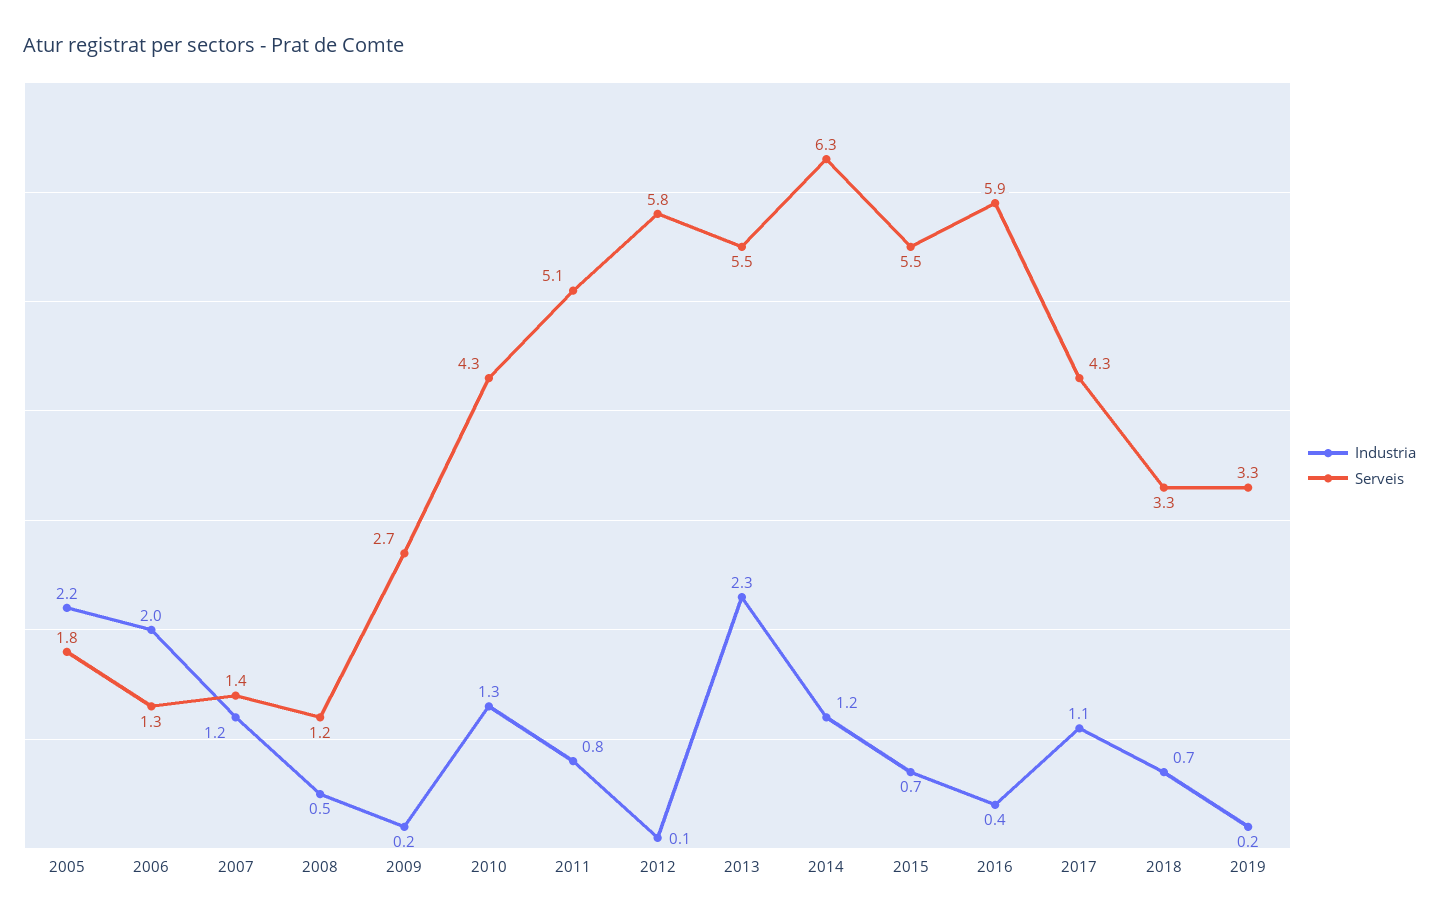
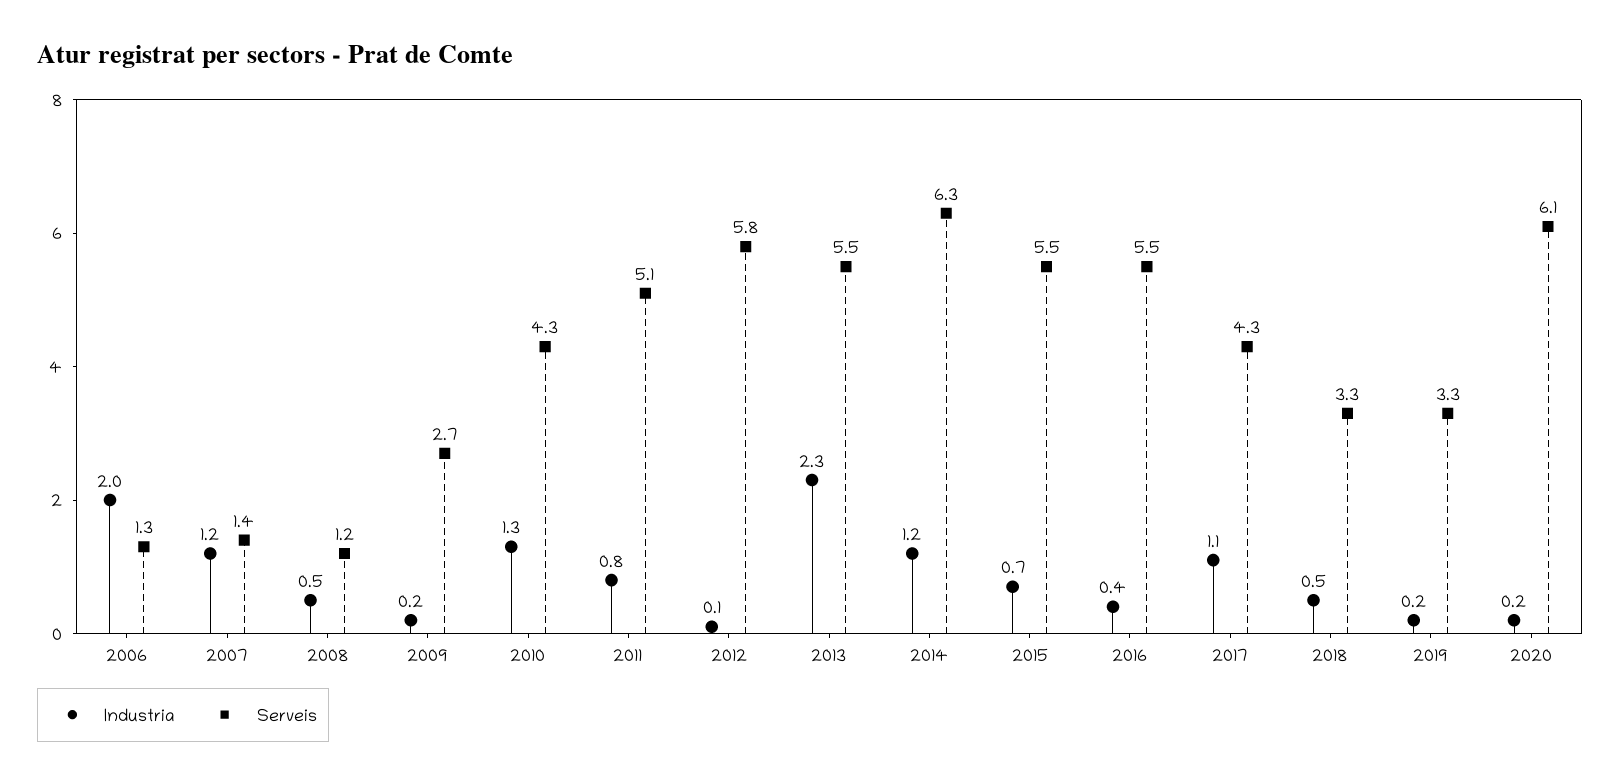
Industria, 2005: 2.2 -> none
Serveis, 2005: 1.8 -> none
Serveis, 2016: 5.9 -> 5.5
Industria, 2018: 0.7 -> 0.5
Industria, 2020: none -> 0.2
Serveis, 2020: none -> 6.1

